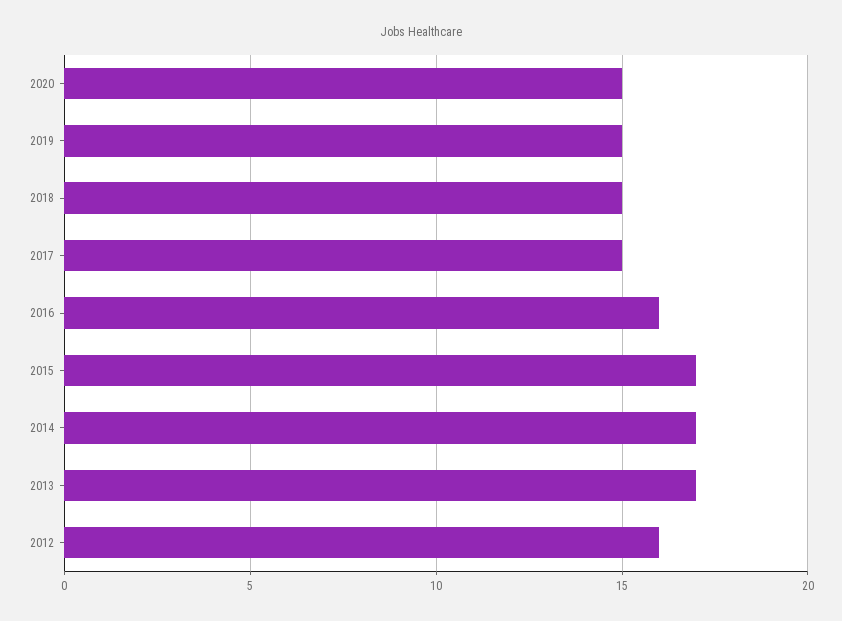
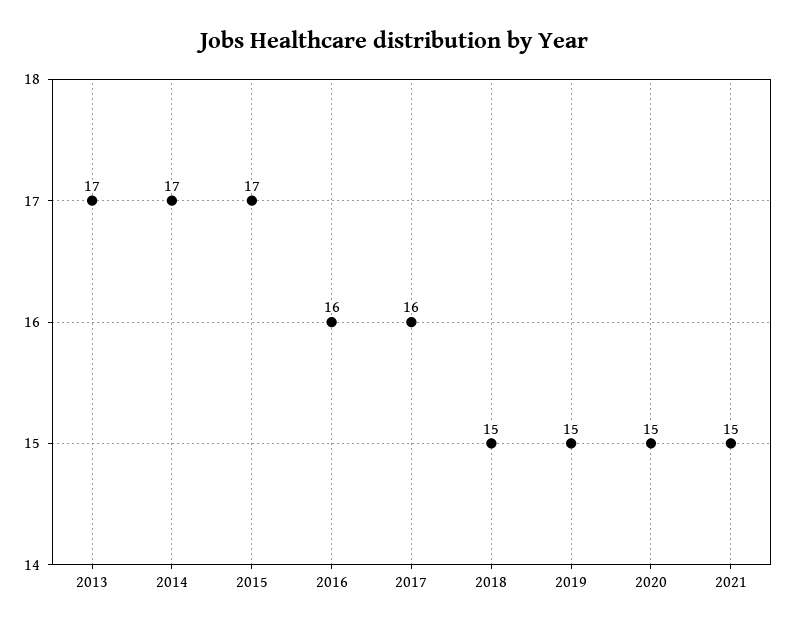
2017: 15 -> 16
2012: 16 -> none
2021: none -> 15

